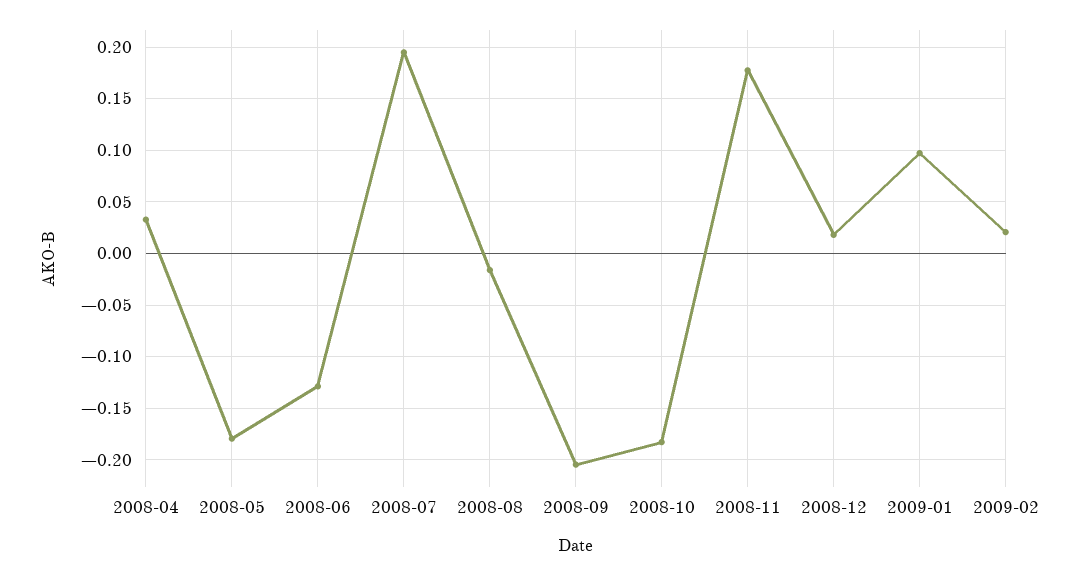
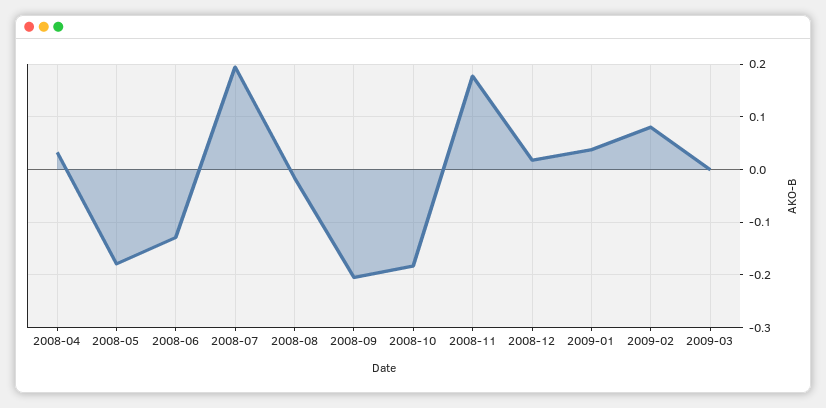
2009-01: 0.1 -> 0.04
2009-02: 0.02 -> 0.08
2009-03: none -> 0

